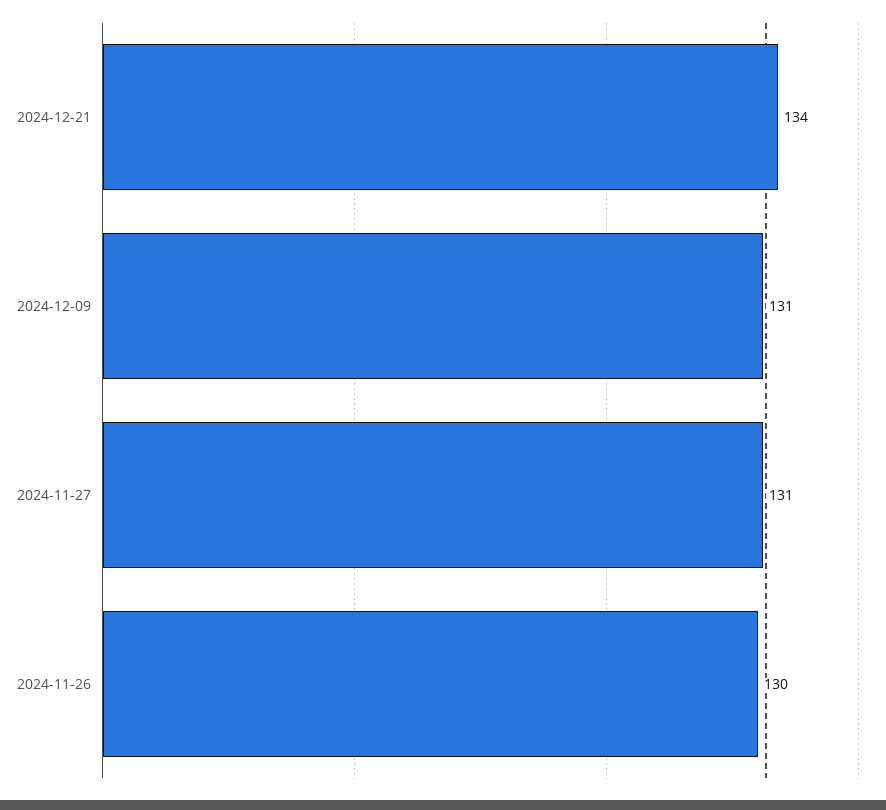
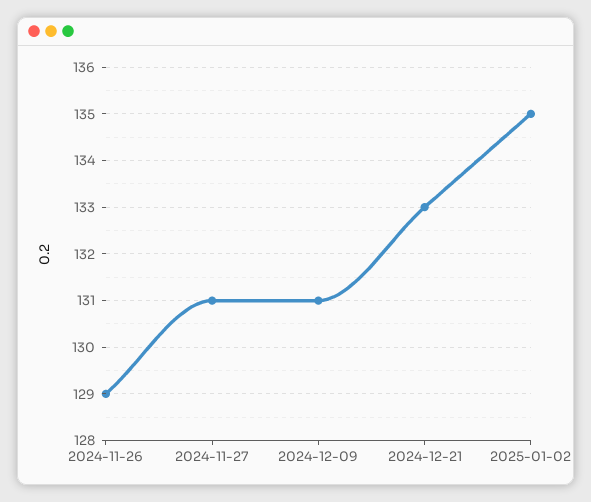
2024-12-21: 134 -> 133
2024-11-26: 130 -> 129
2025-01-02: none -> 135

